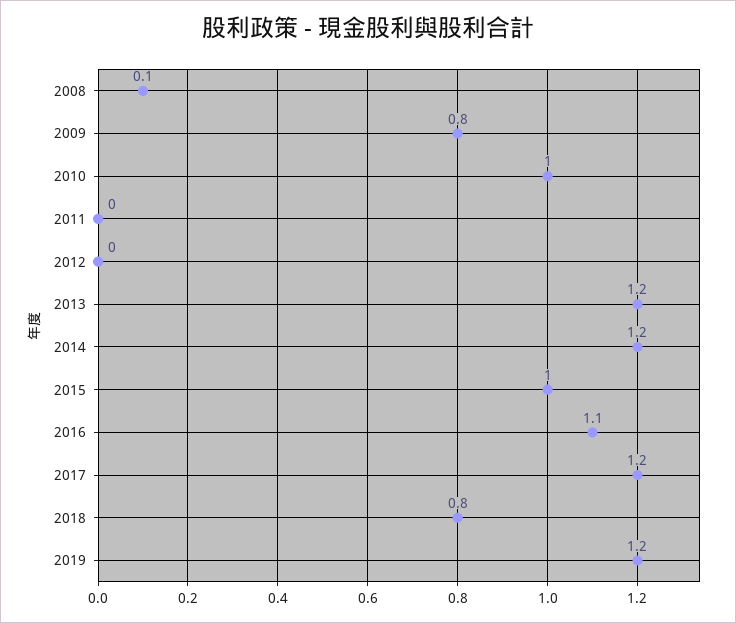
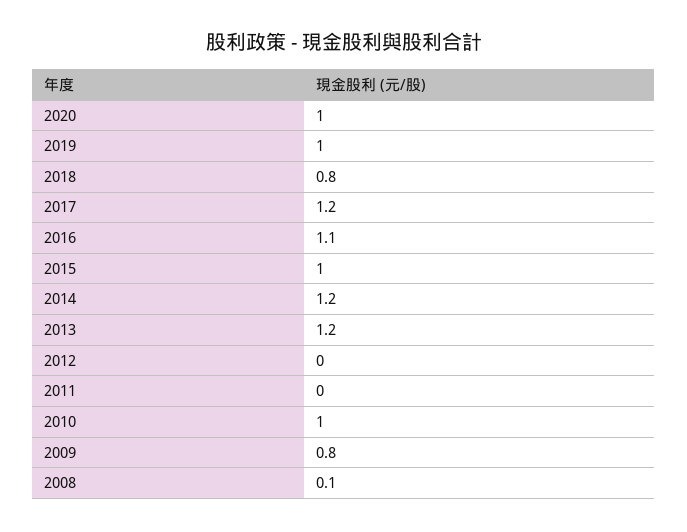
2019: 1.2 -> 1
2020: none -> 1

